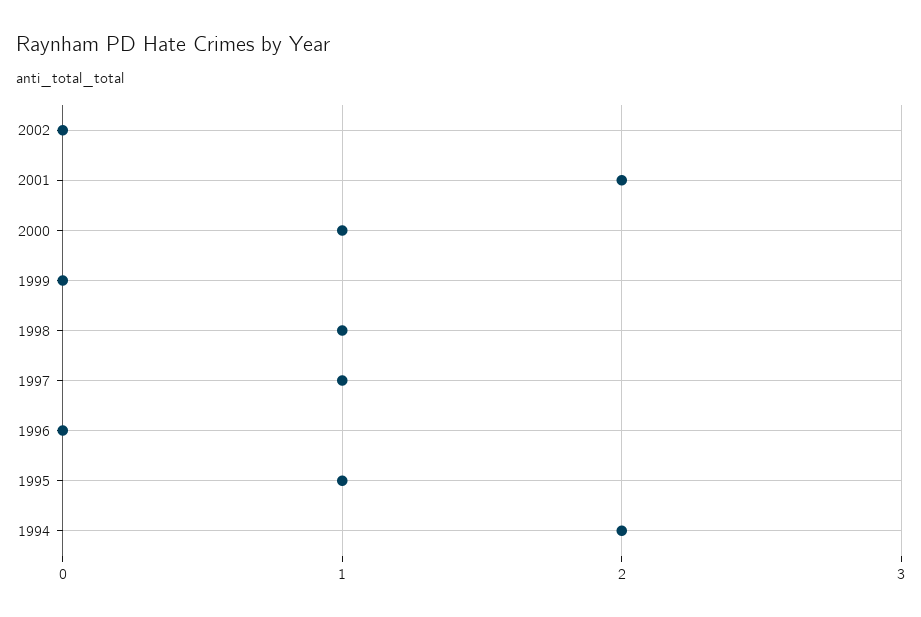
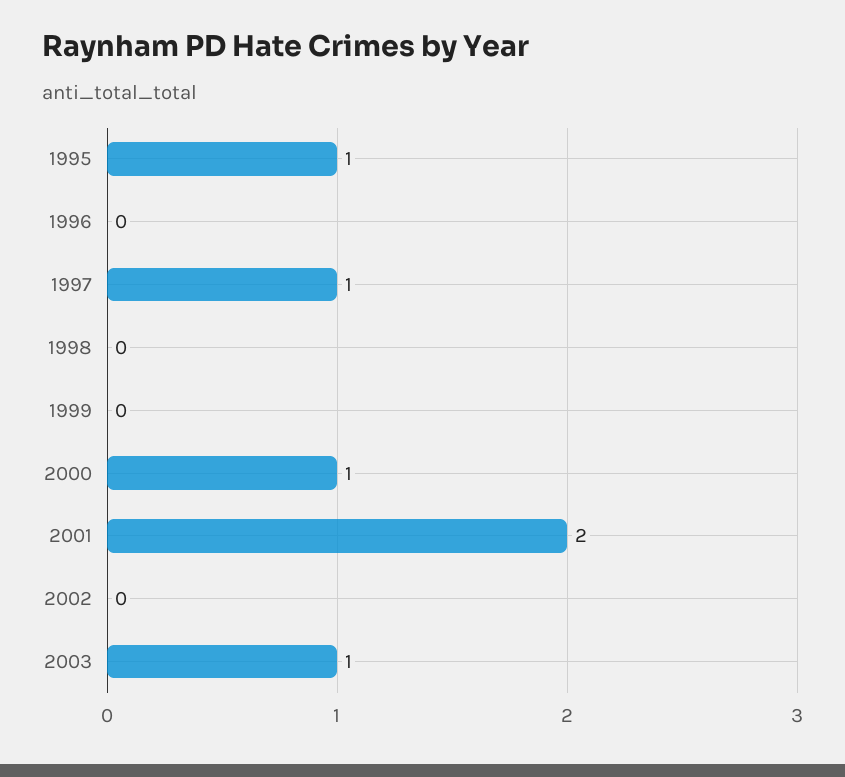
1998: 1 -> 0
1994: 2 -> none
2003: none -> 1

